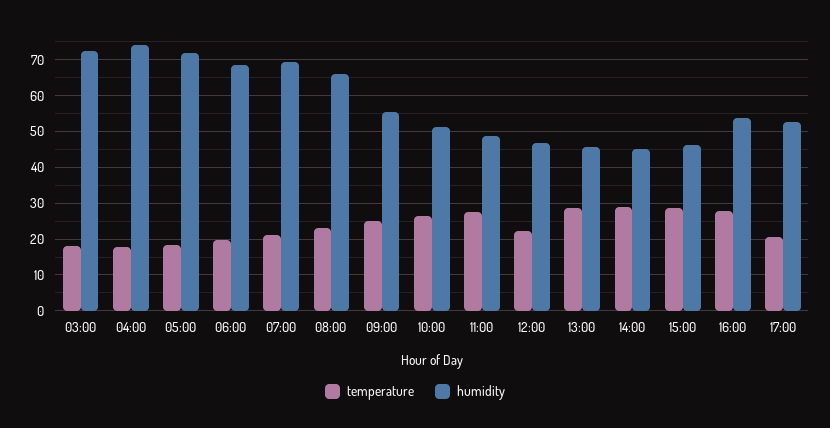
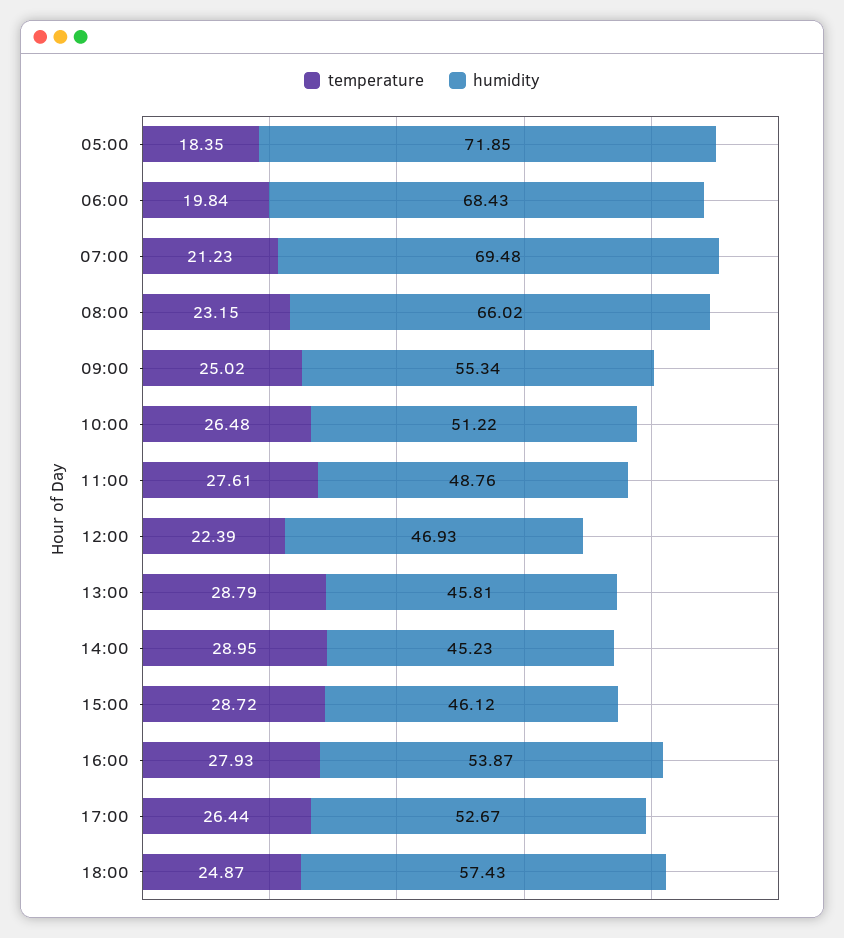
temperature, 03:00: 18 -> none
humidity, 03:00: 72 -> none
temperature, 04:00: 18 -> none
humidity, 04:00: 74 -> none
temperature, 17:00: 20 -> 26.44
temperature, 18:00: none -> 24.87
humidity, 18:00: none -> 57.43

